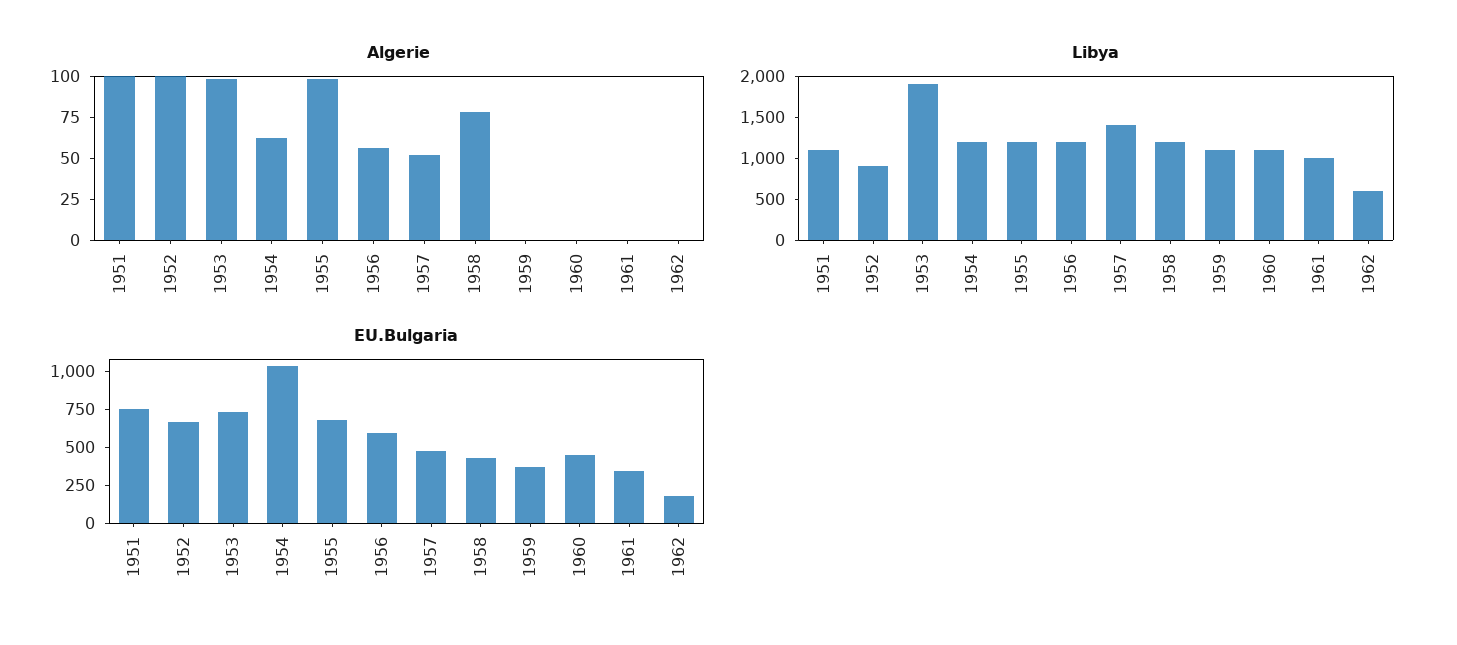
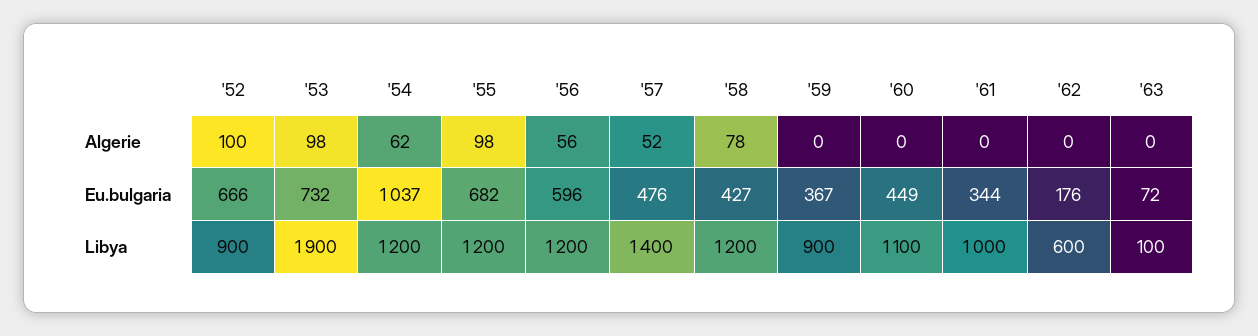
Algerie, 1951: 100 -> none
Libya, 1951: 1100 -> none
Libya, 1959: 1100 -> 900
EU.Bulgaria, 1951: 750 -> none
Algerie, '63: none -> 0
EU.Bulgaria, '63: none -> 72
Libya, '63: none -> 100

